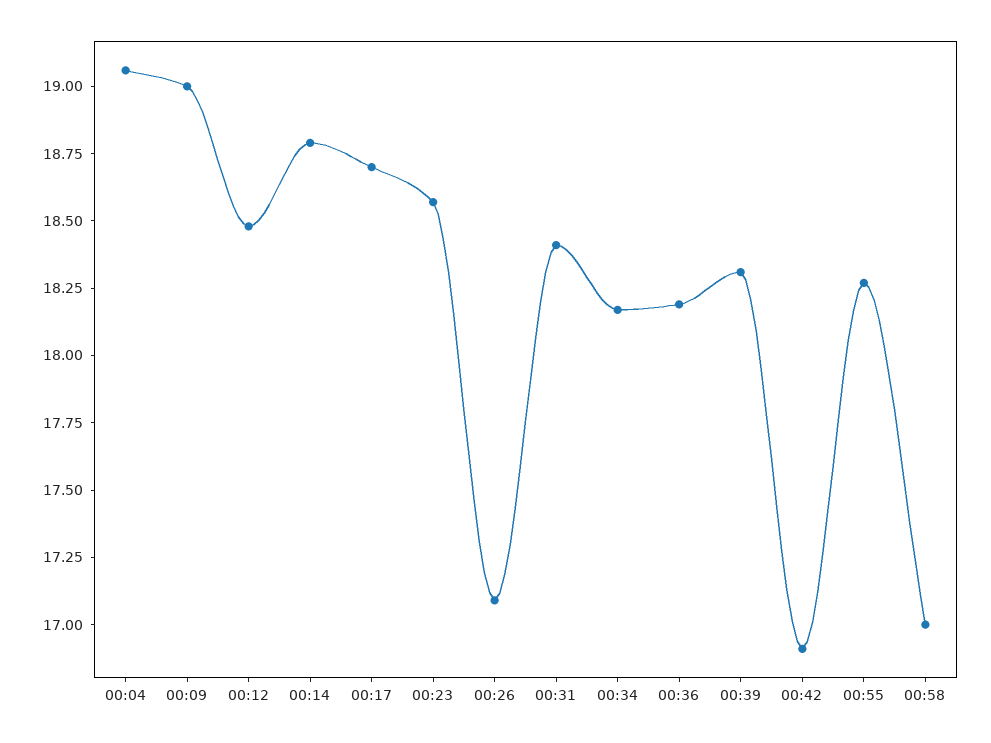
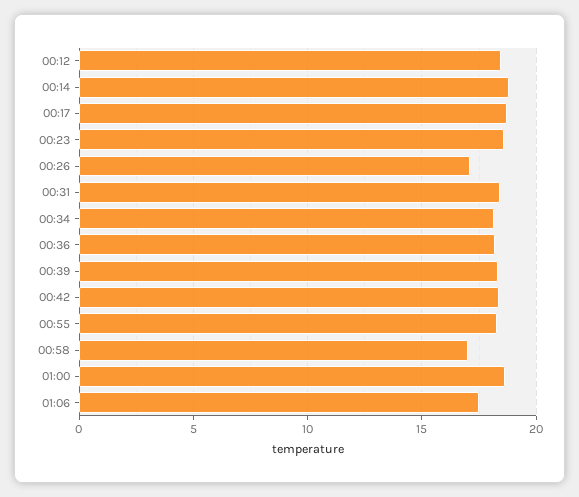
00:04: 19.05 -> none
00:09: 19 -> none
00:42: 16.9 -> 18.5
01:00: none -> 18.5
01:06: none -> 17.5

